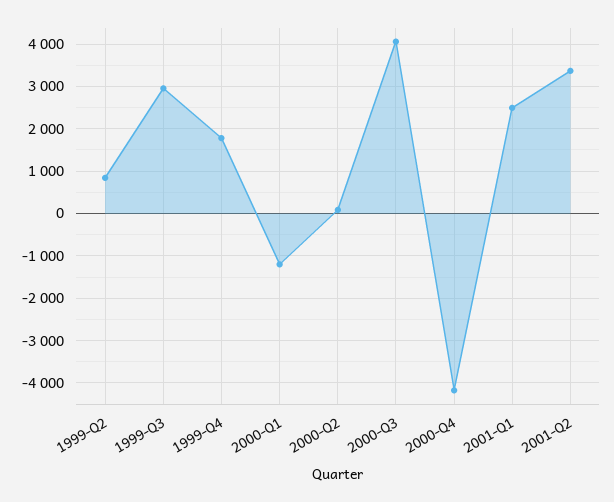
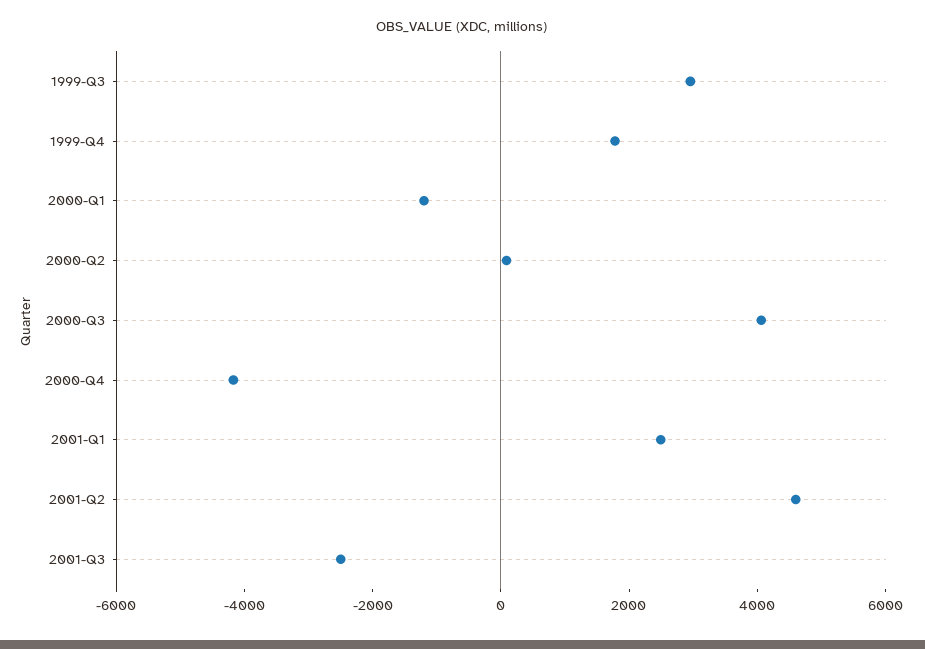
1999-Q2: 800 -> none
2001-Q2: 3400 -> 4500
2001-Q3: none -> -2500

